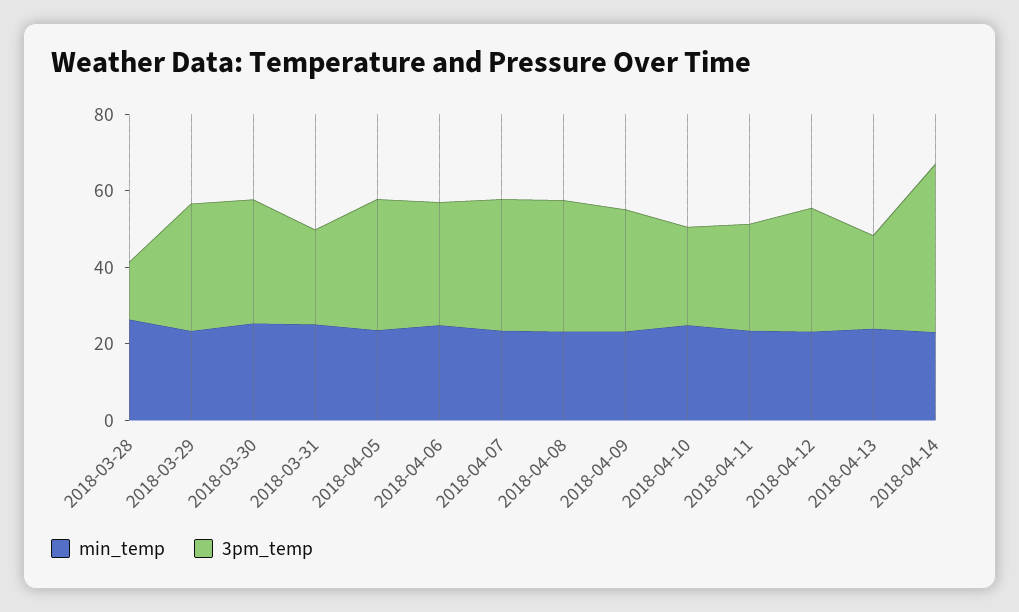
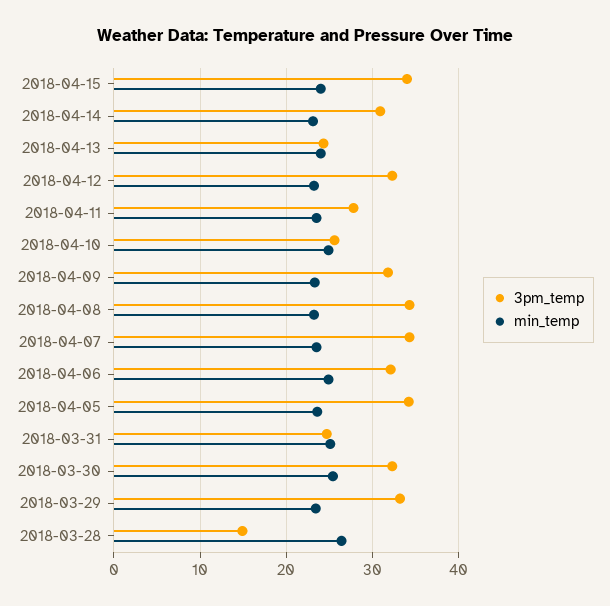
3pm_temp, 2018-04-14: 45 -> 31
3pm_temp, 2018-04-15: none -> 34
min_temp, 2018-04-15: none -> 24

